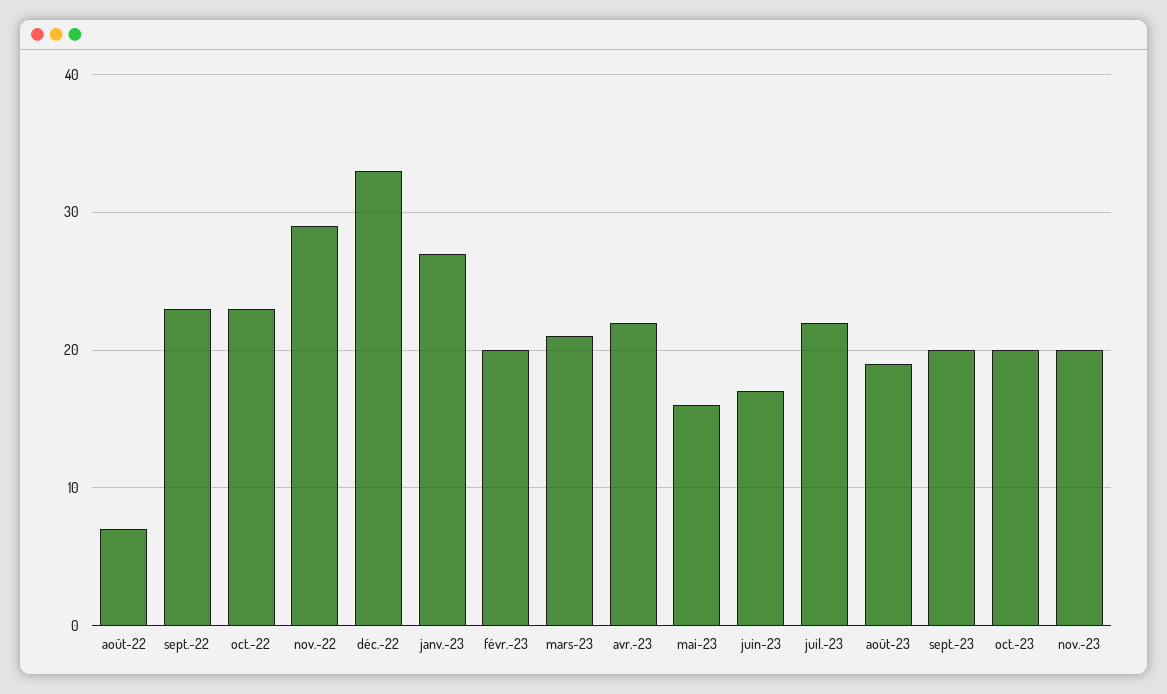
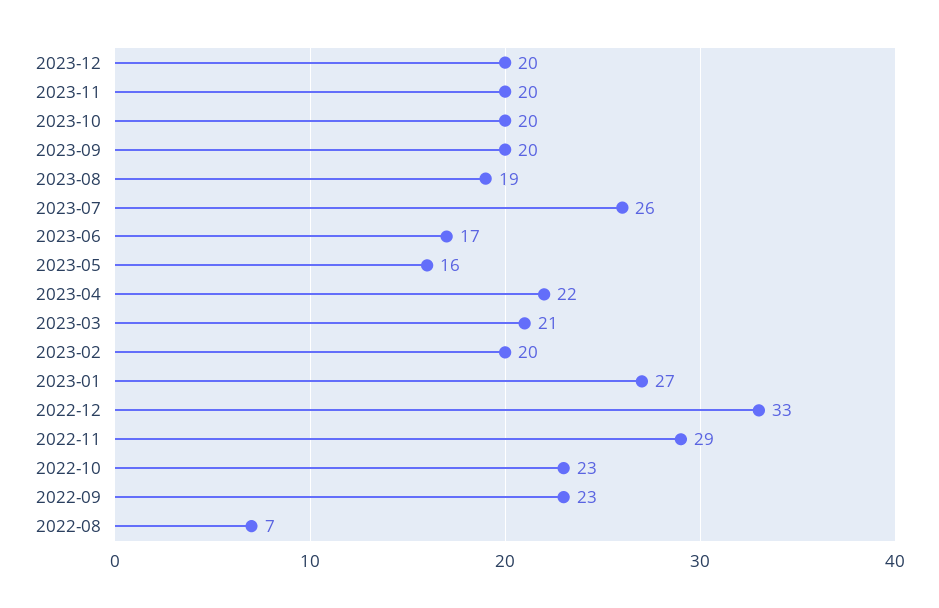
juil.-23: 22 -> 26
2023-12: none -> 20

